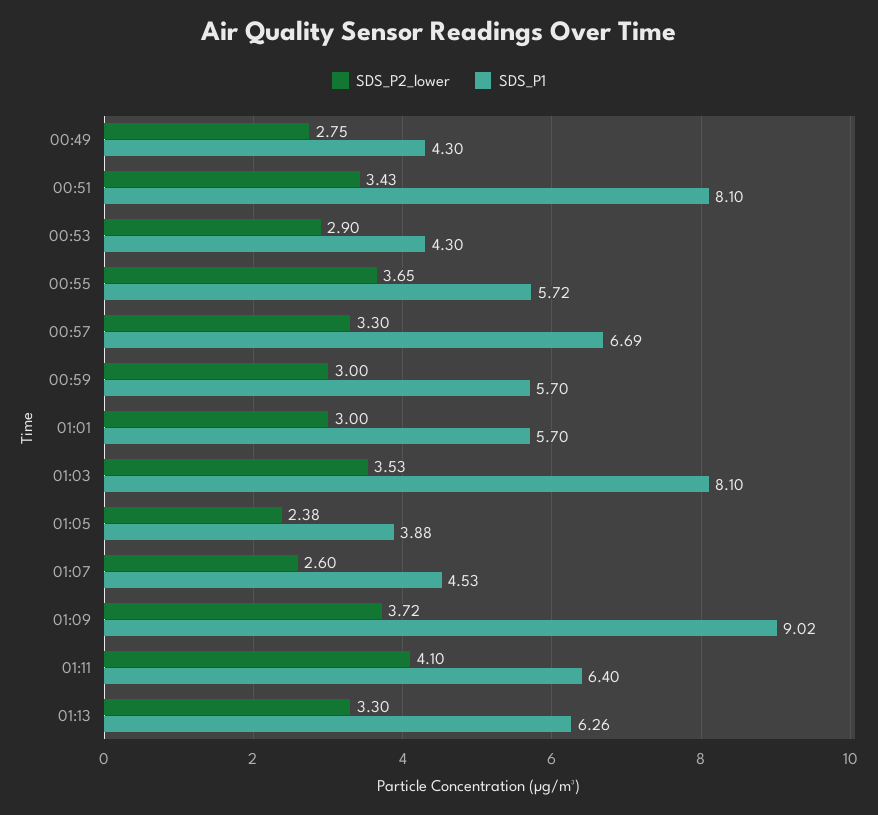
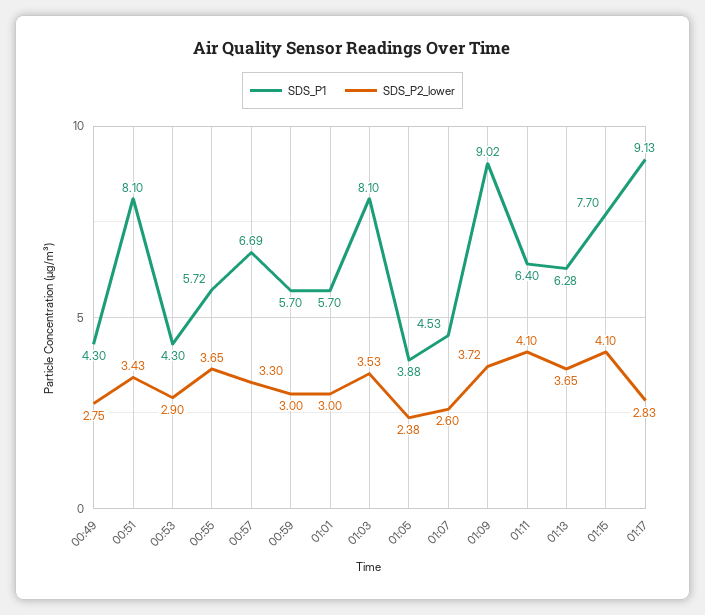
SDS_P2_lower, 01:13: 3.3 -> 3.65
SDS_P1, 01:13: 6.26 -> 6.28
SDS_P1, 01:15: none -> 7.7
SDS_P2_lower, 01:15: none -> 4.1
SDS_P1, 01:17: none -> 9.13
SDS_P2_lower, 01:17: none -> 2.83

